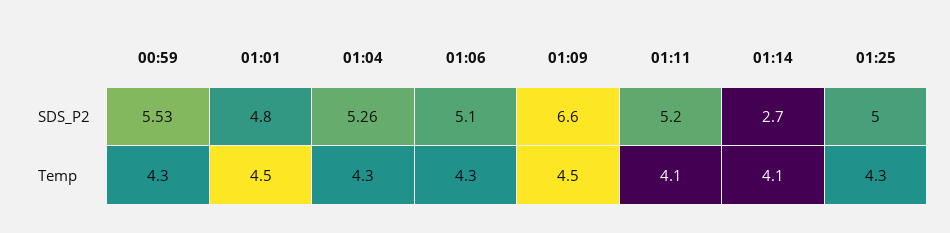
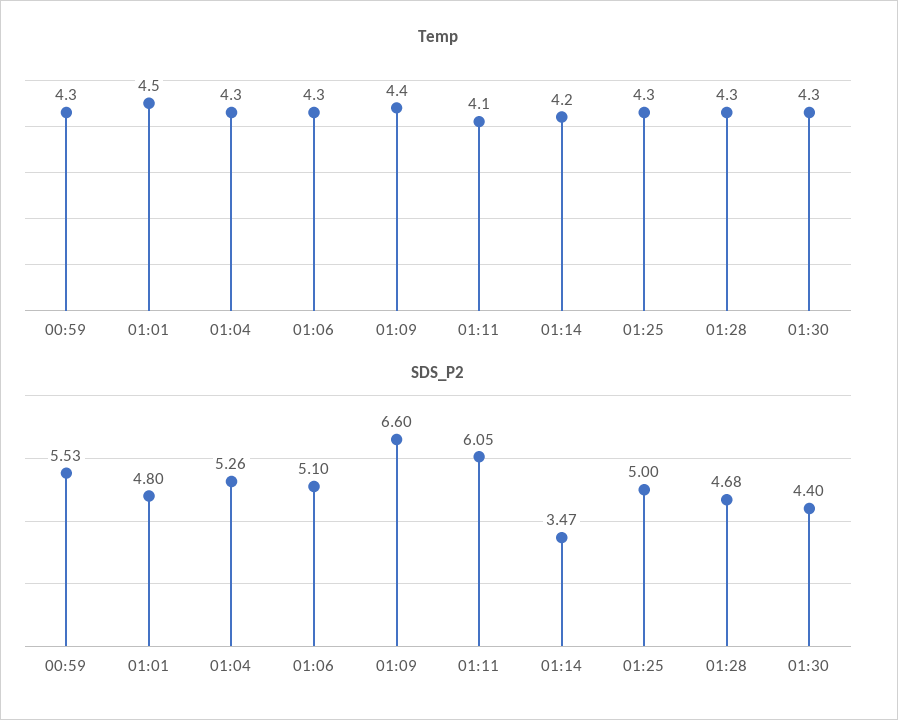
SDS_P2, 01:11: 5.2 -> 6.05
SDS_P2, 01:14: 2.7 -> 3.47
Temp, 01:09: 4.5 -> 4.4
Temp, 01:14: 4.1 -> 4.2
Temp, 01:28: none -> 4.3
Temp, 01:30: none -> 4.3
SDS_P2, 01:28: none -> 4.68
SDS_P2, 01:30: none -> 4.4

